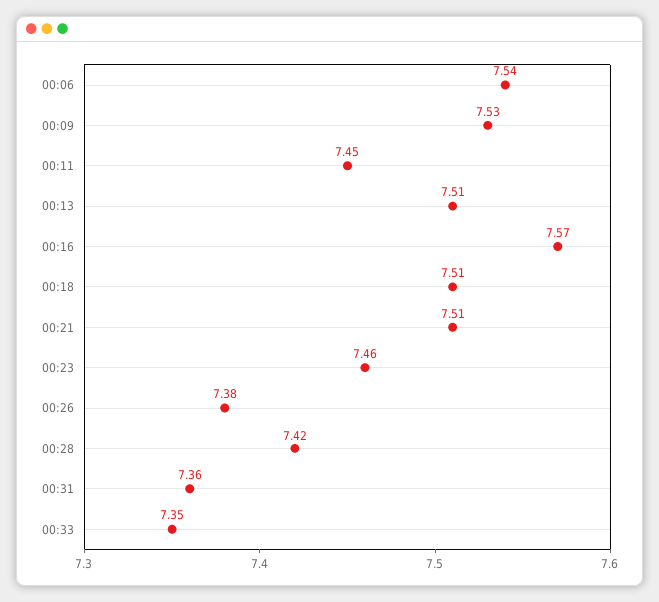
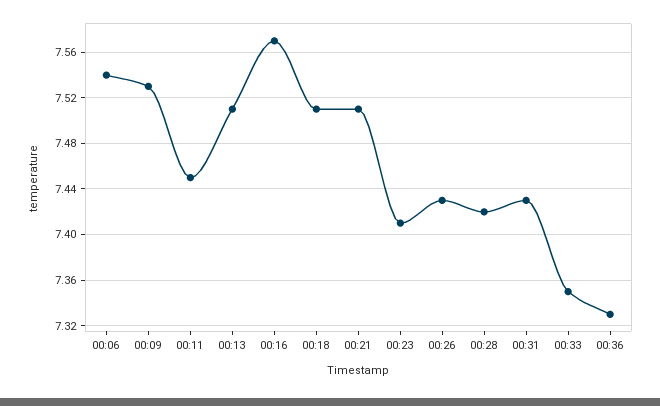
00:23: 7.46 -> 7.41
00:26: 7.38 -> 7.43
00:31: 7.36 -> 7.43
00:36: none -> 7.33

